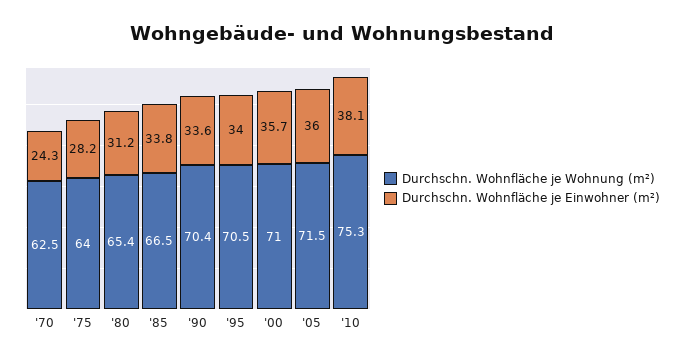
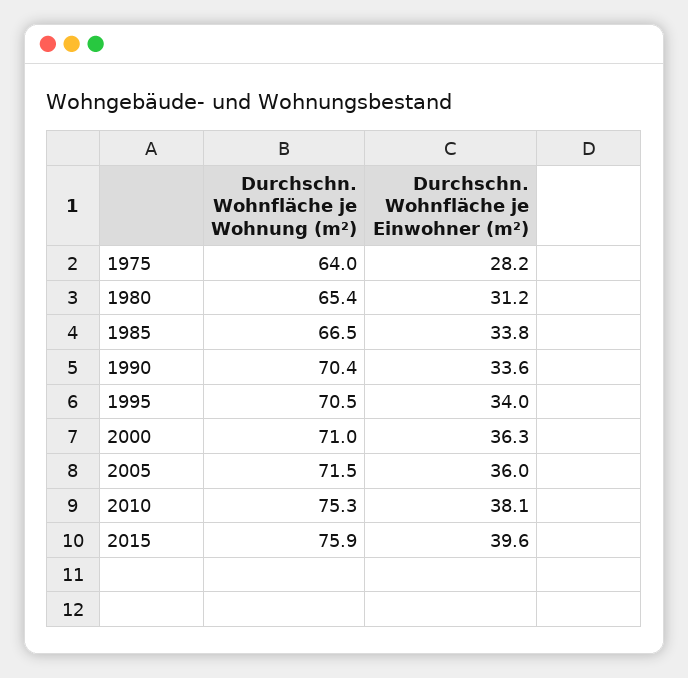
Durchschn. Wohnfläche je Wohnung (m²), '70: 62.5 -> none
Durchschn. Wohnfläche je Einwohner (m²), '70: 24.3 -> none
Durchschn. Wohnfläche je Einwohner (m²), '00: 35.7 -> 36.3
Durchschn. Wohnfläche je Wohnung (m²), 2015: none -> 75.9
Durchschn. Wohnfläche je Einwohner (m²), 2015: none -> 39.6

